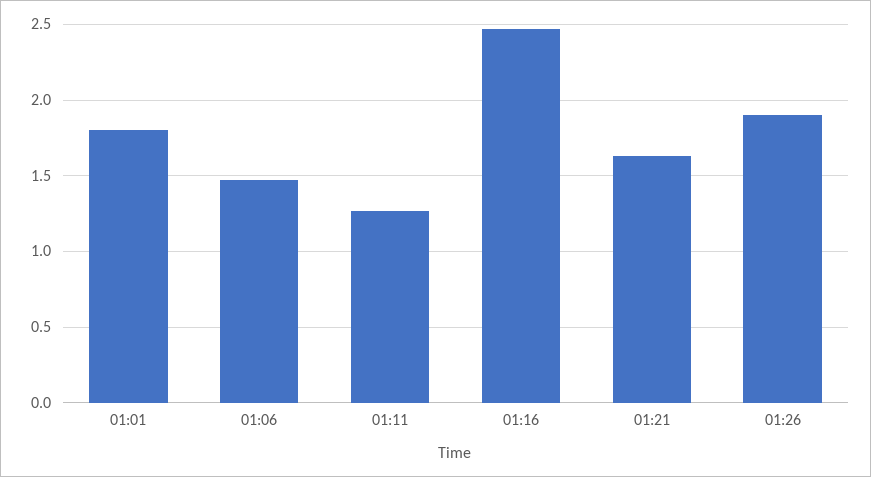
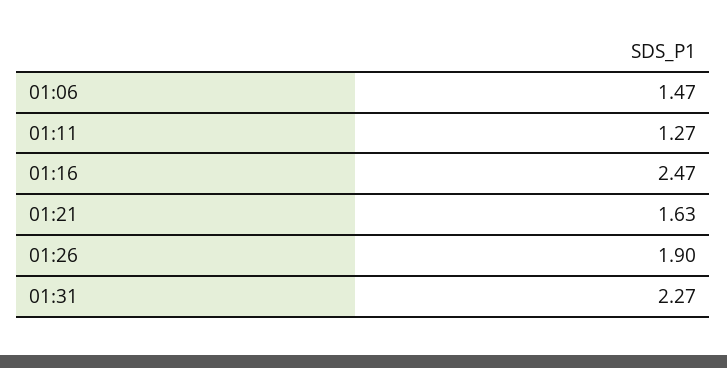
01:01: 1.8 -> none
01:31: none -> 2.27

